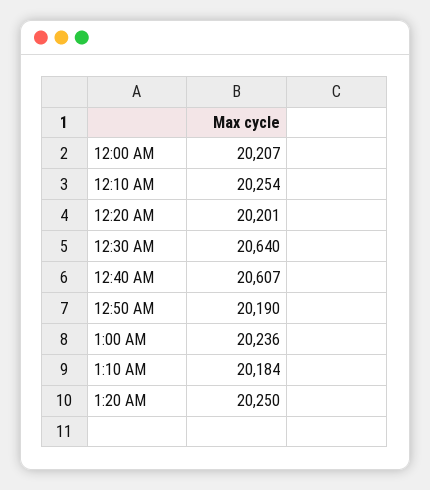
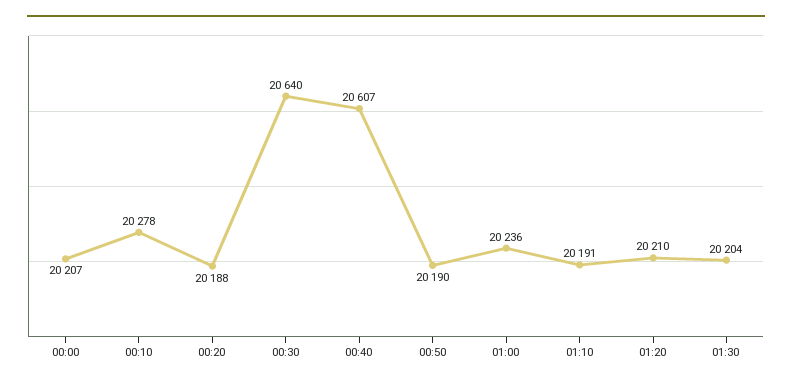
12:10 AM: 20254 -> 20278
12:20 AM: 20201 -> 20188
1:10 AM: 20184 -> 20191
1:20 AM: 20250 -> 20210
01:30: none -> 20204

